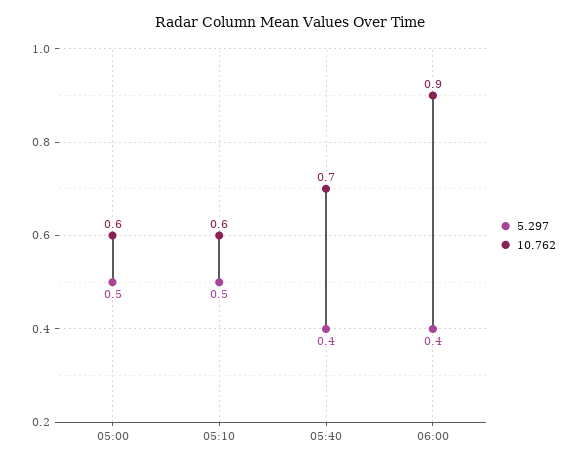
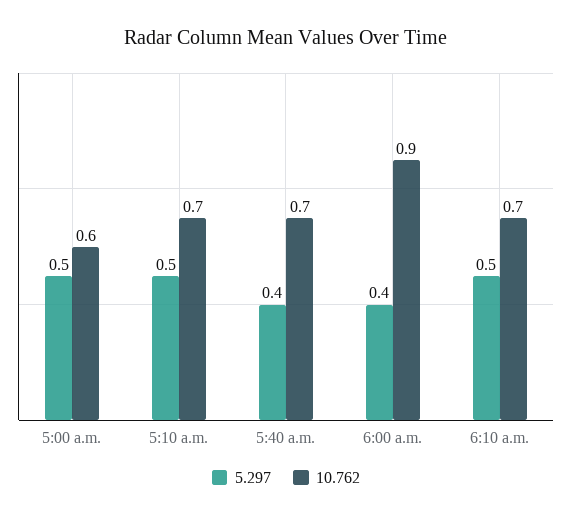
10.762, 05:10: 0.6 -> 0.7
5.297, 6:10 a.m.: none -> 0.5
10.762, 6:10 a.m.: none -> 0.7

